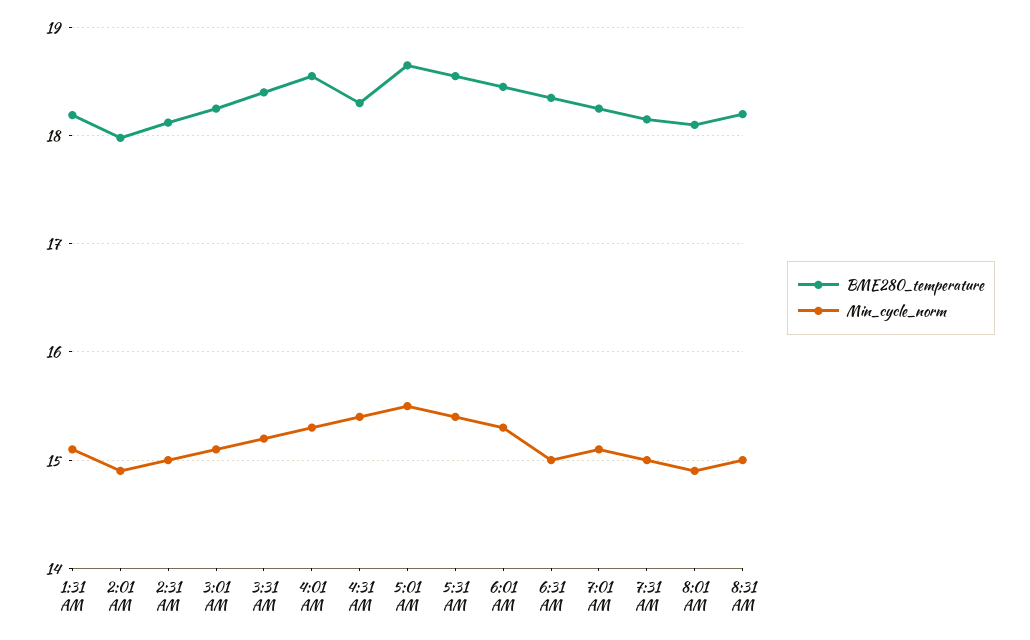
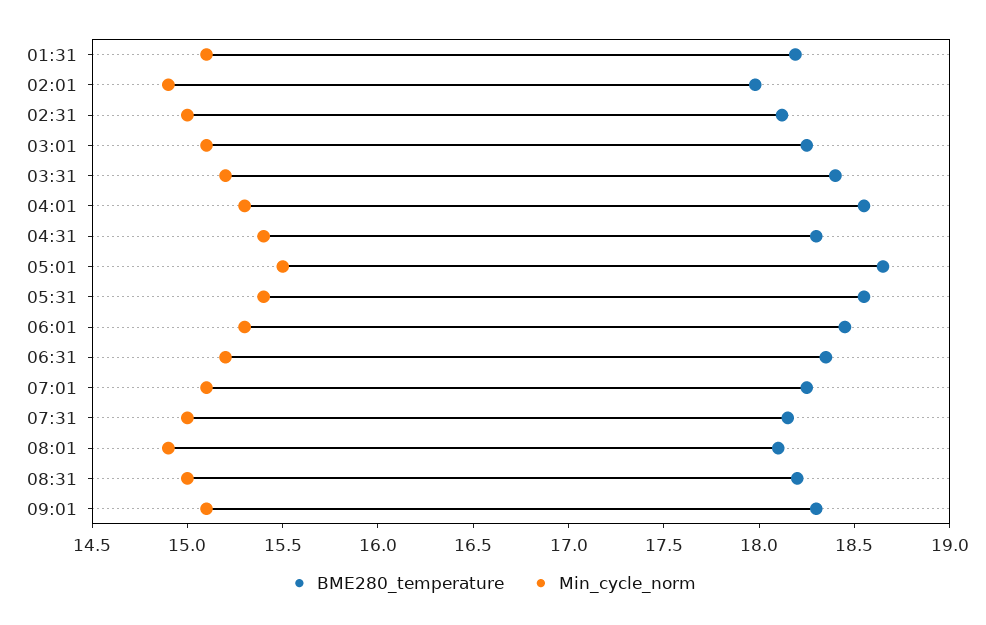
Min_cycle_norm, 6:31 AM: 15 -> 15.2
BME280_temperature, 09:01: none -> 18.3
Min_cycle_norm, 09:01: none -> 15.1

